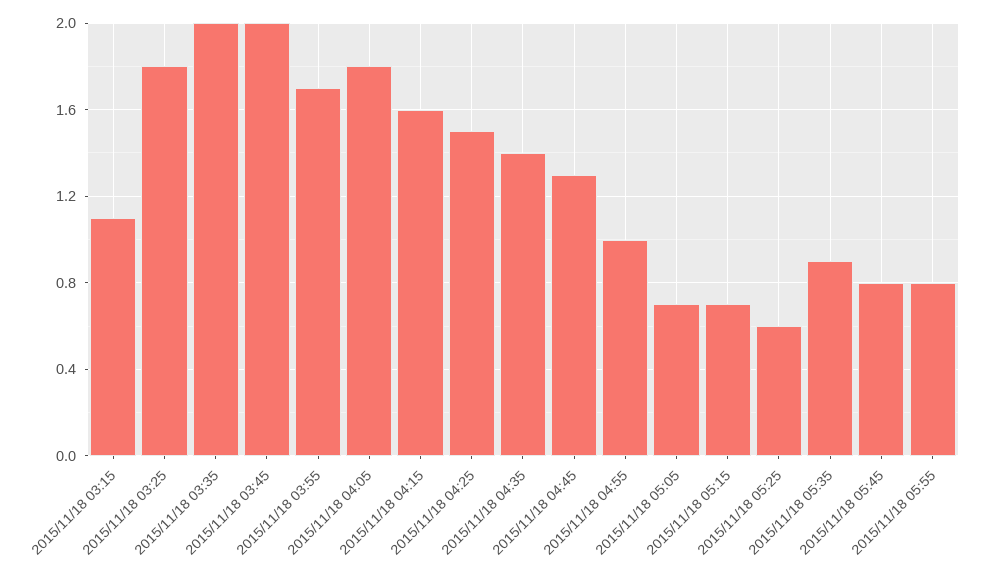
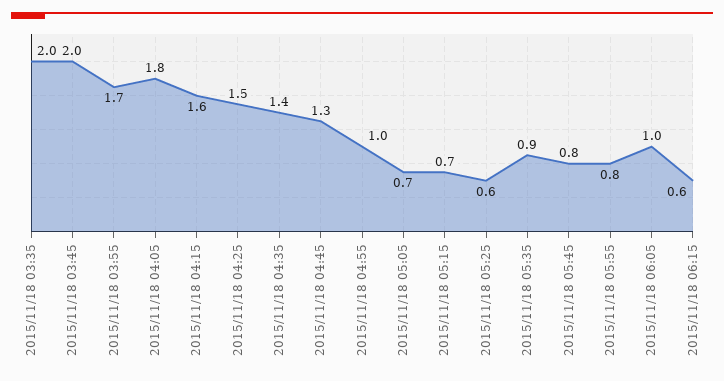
2015/11/18 03:15: 1.1 -> none
2015/11/18 03:25: 1.8 -> none
2015/11/18 06:05: none -> 1
2015/11/18 06:15: none -> 0.6

